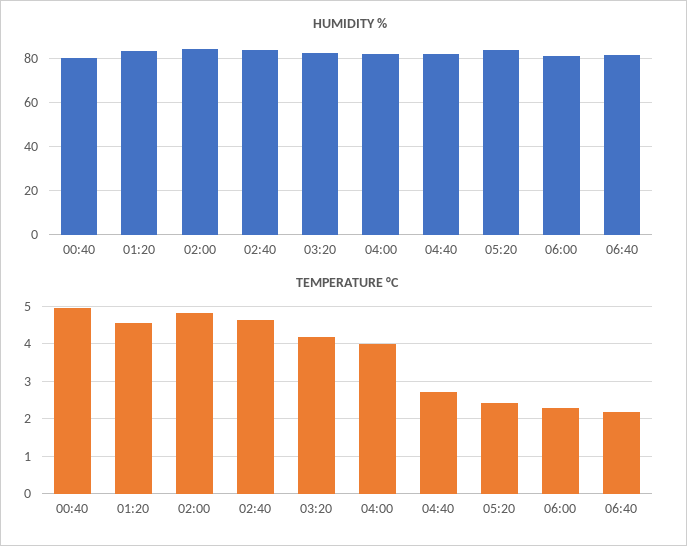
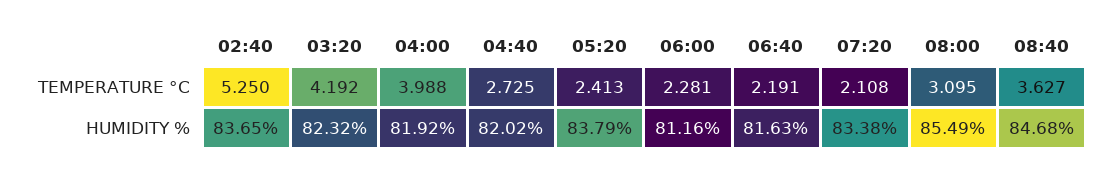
HUMIDITY %, 00:40: 80 -> none
HUMIDITY %, 01:20: 85 -> none
HUMIDITY %, 02:00: 85 -> none
TEMPERATURE °C, 00:40: 5 -> none
TEMPERATURE °C, 01:20: 4.6 -> none
TEMPERATURE °C, 02:00: 4.8 -> none
TEMPERATURE °C, 02:40: 4.6 -> 5.25
TEMPERATURE °C, 07:20: none -> 2.108
TEMPERATURE °C, 08:00: none -> 3.095
TEMPERATURE °C, 08:40: none -> 3.627
HUMIDITY %, 07:20: none -> 83.38
HUMIDITY %, 08:00: none -> 85.49
HUMIDITY %, 08:40: none -> 84.68

